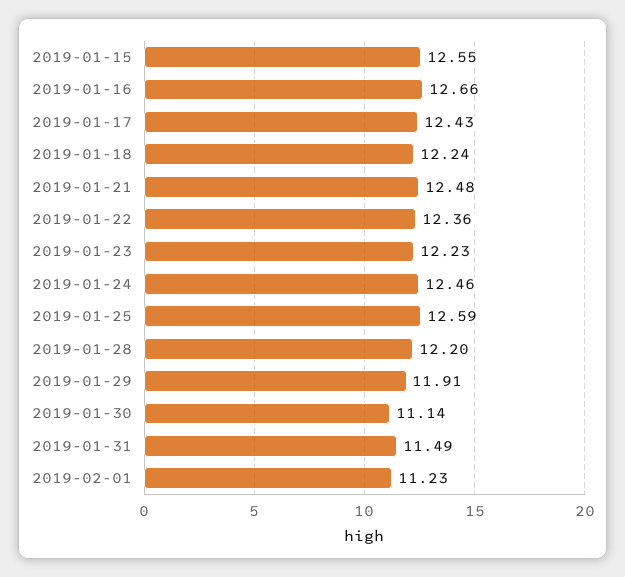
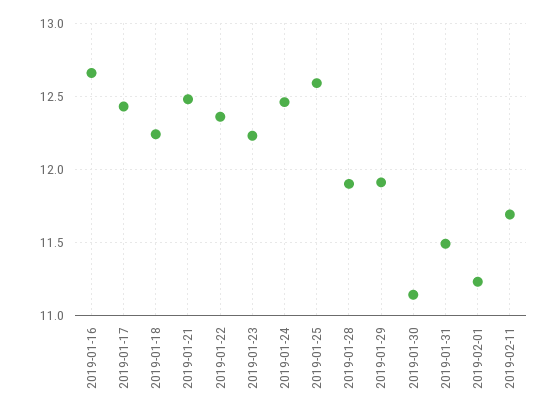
2019-01-15: 12.55 -> none
2019-01-28: 12.2 -> 11.9
2019-02-11: none -> 11.7

